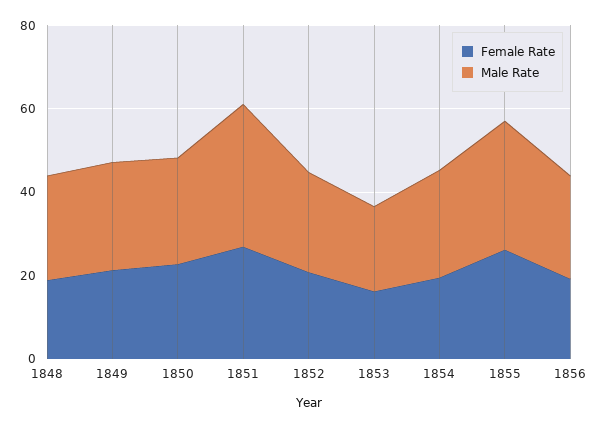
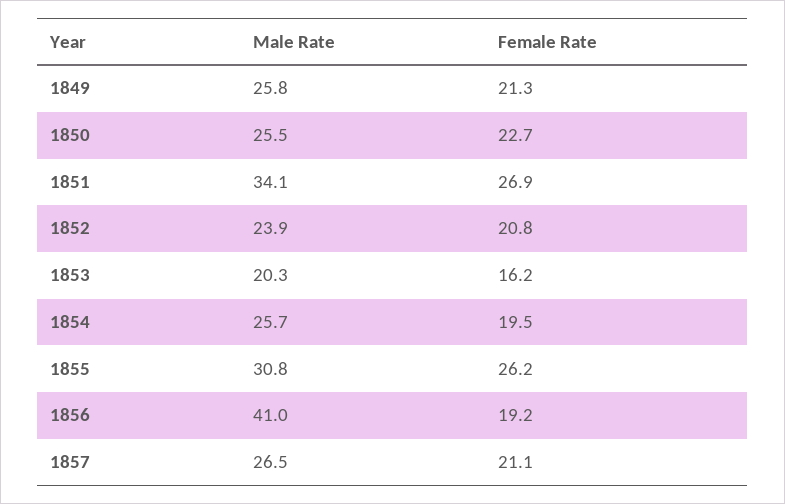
Female Rate, 1848: 20 -> none
Male Rate, 1848: 25 -> none
Male Rate, 1856: 25 -> 41
Male Rate, 1857: none -> 26.5
Female Rate, 1857: none -> 21.1

